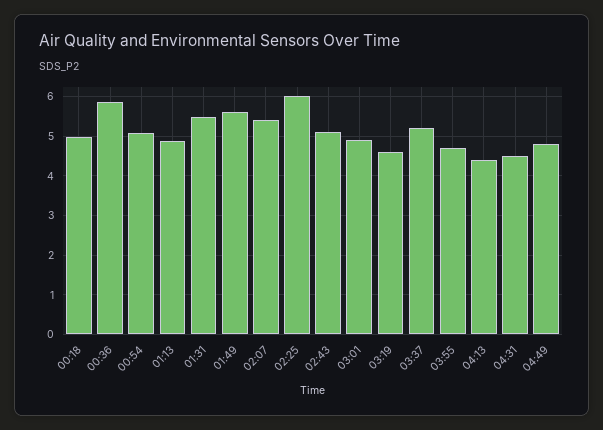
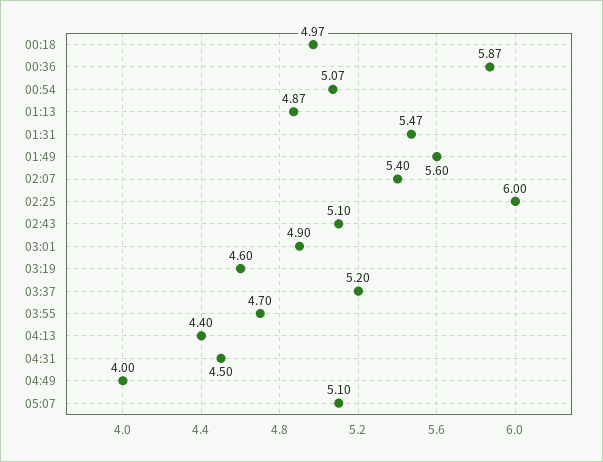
04:49: 4.8 -> 4
05:07: none -> 5.1

